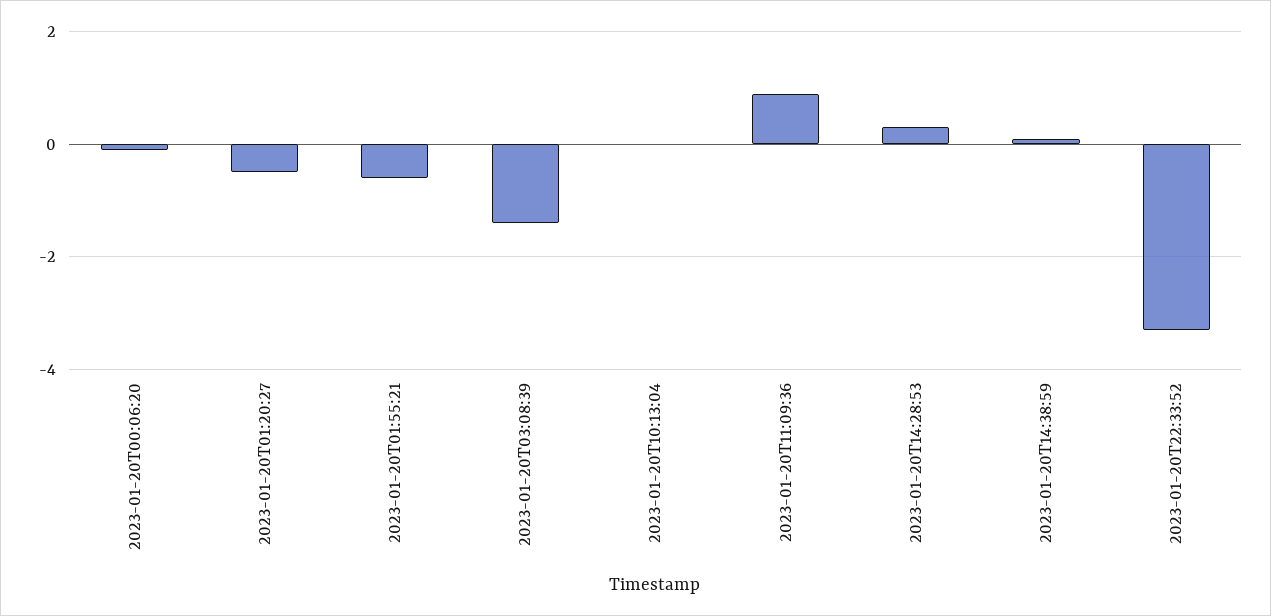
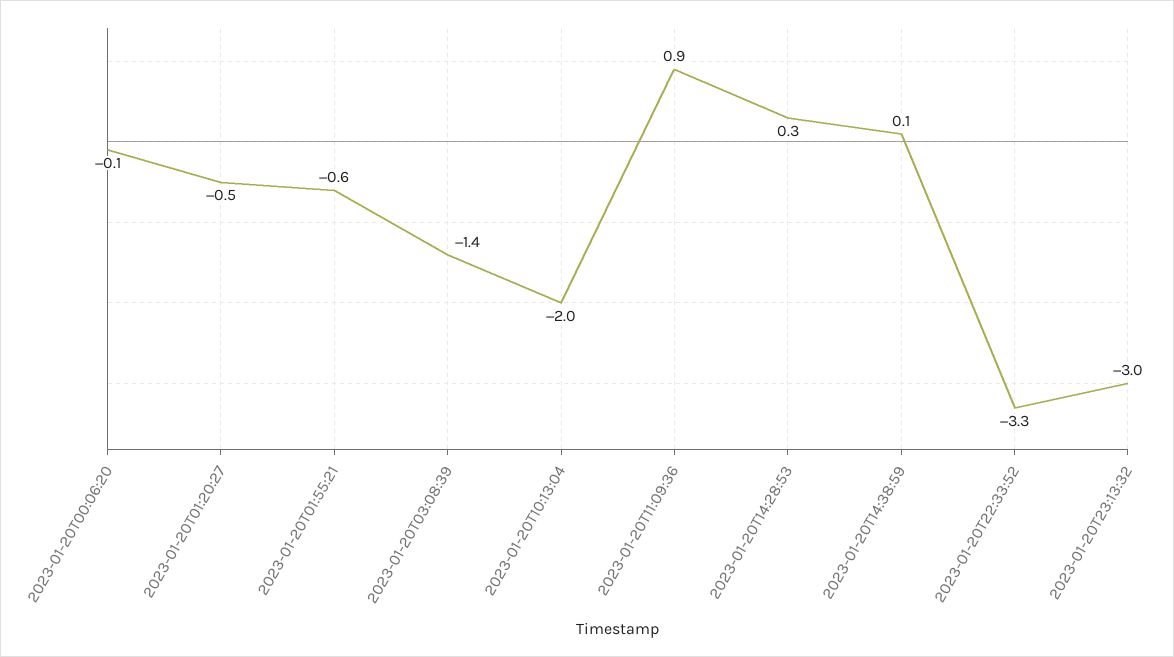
2023-01-20T10:13:04: 0 -> -2
2023-01-20T23:13:32: none -> -3

